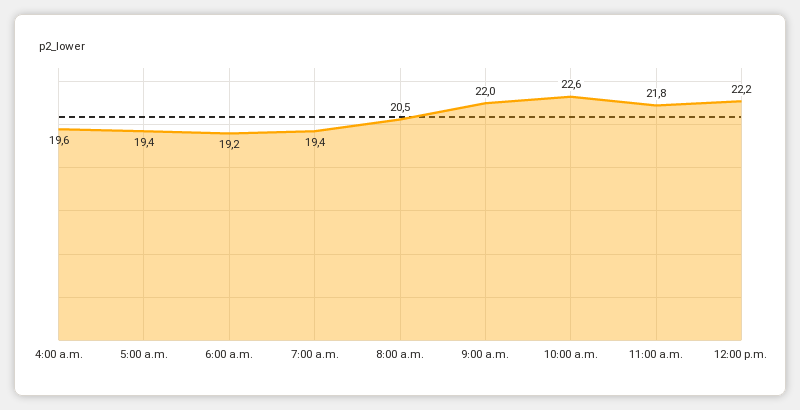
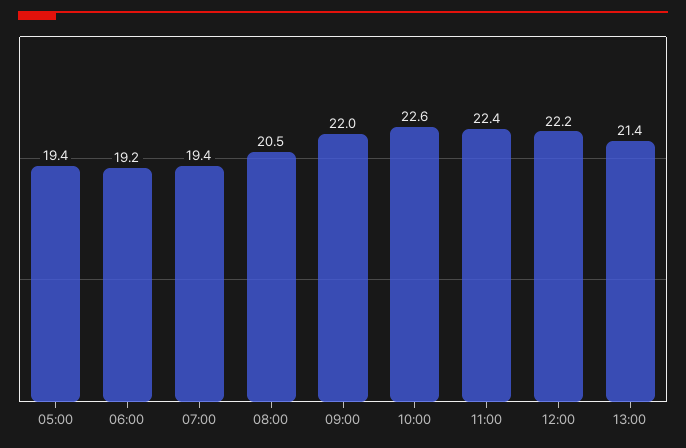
4:00 a.m.: 19.6 -> none
11:00 a.m.: 21.8 -> 22.4
13:00: none -> 21.4

